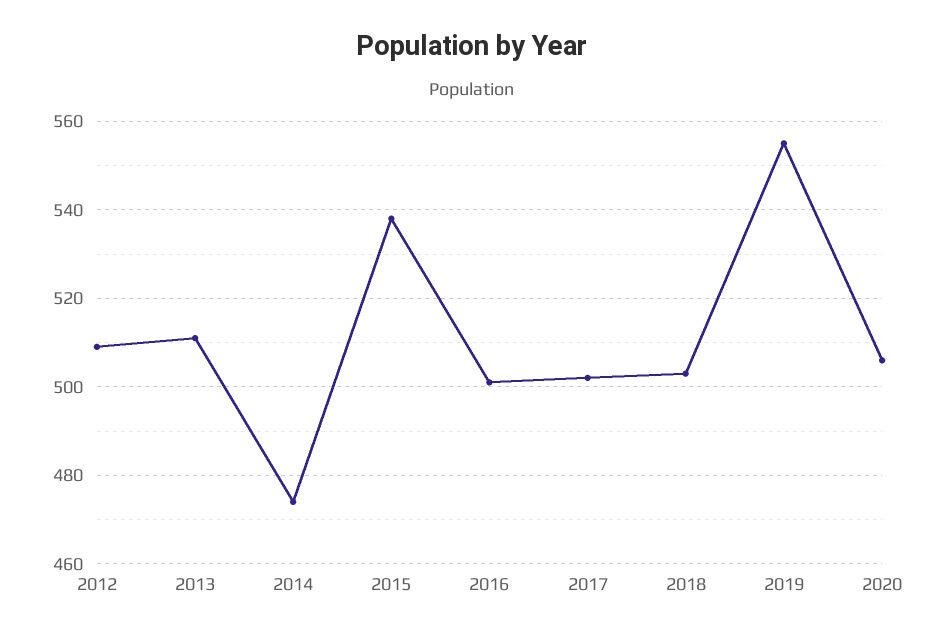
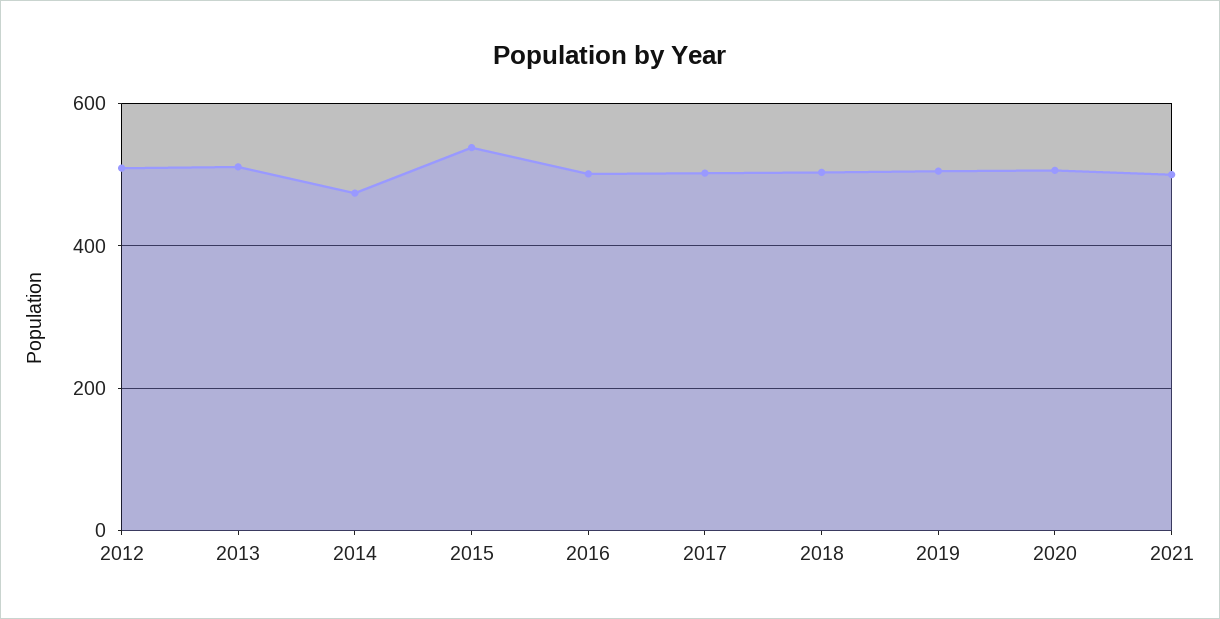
2019: 555 -> 500
2021: none -> 500

